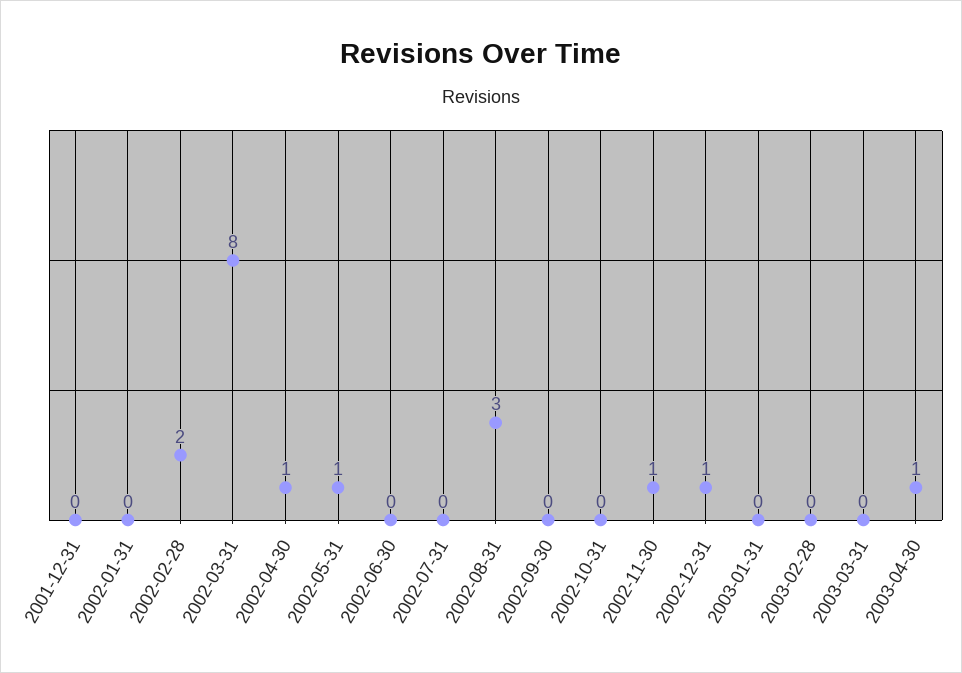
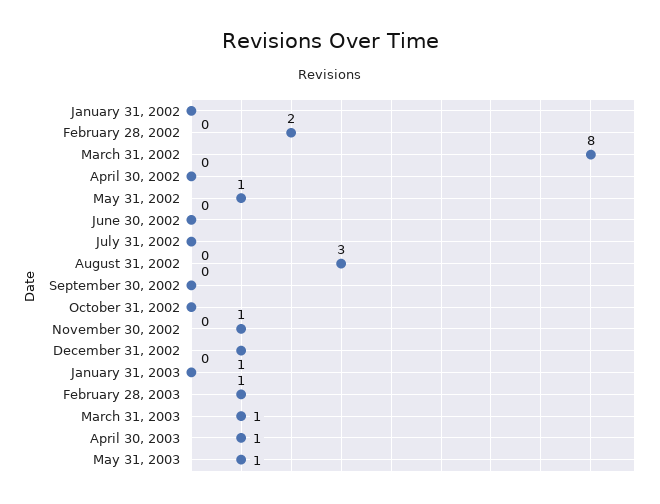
2001-12-31: 0 -> none
2002-04-30: 1 -> 0
2003-02-28: 0 -> 1
2003-03-31: 0 -> 1
May 31, 2003: none -> 1

